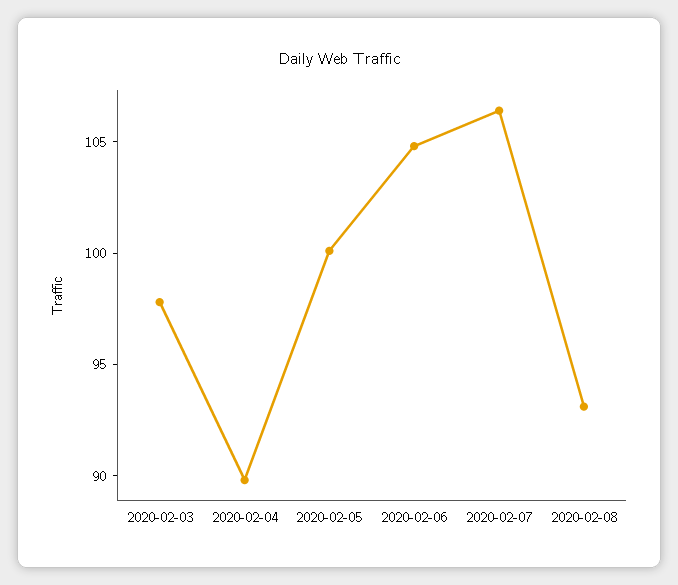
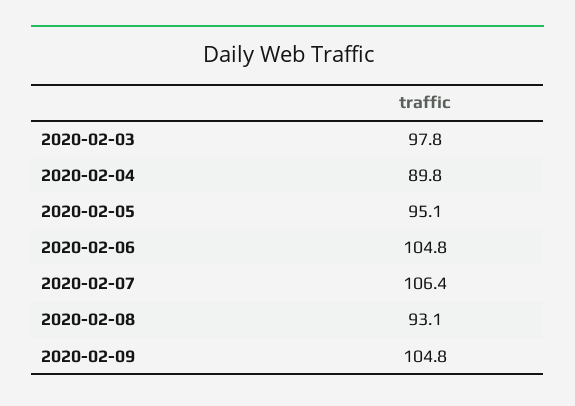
2020-02-05: 100 -> 95.1
2020-02-09: none -> 104.8

